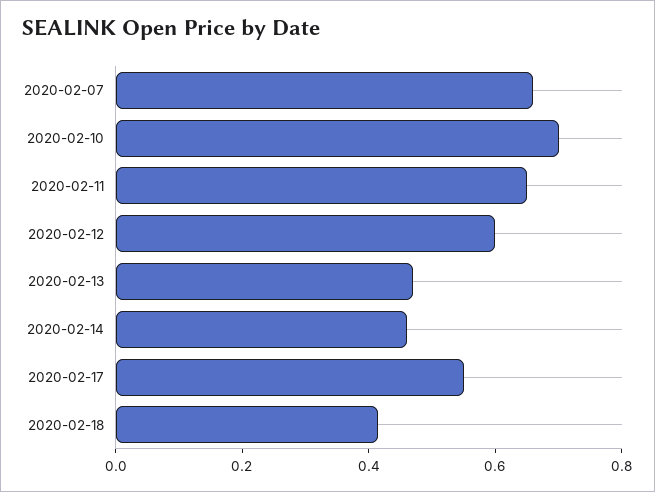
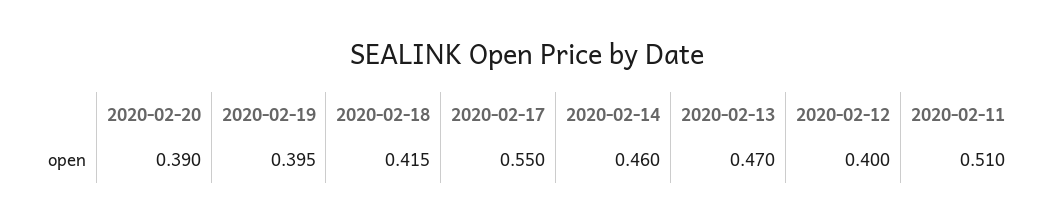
2020-02-07: 0.65 -> none
2020-02-10: 0.7 -> none
2020-02-11: 0.65 -> 0.51
2020-02-12: 0.6 -> 0.4
2020-02-20: none -> 0.39
2020-02-19: none -> 0.395

